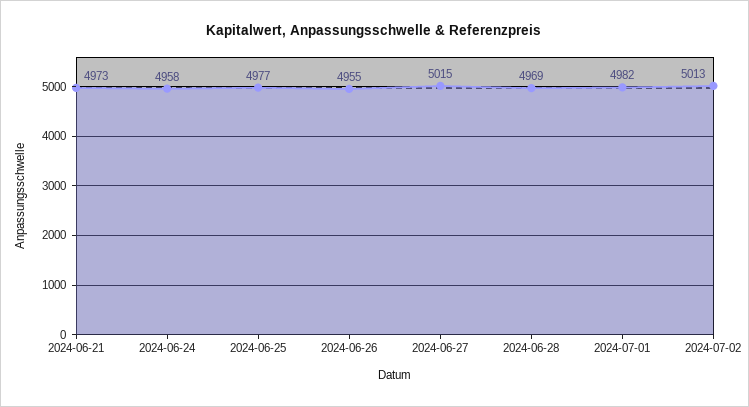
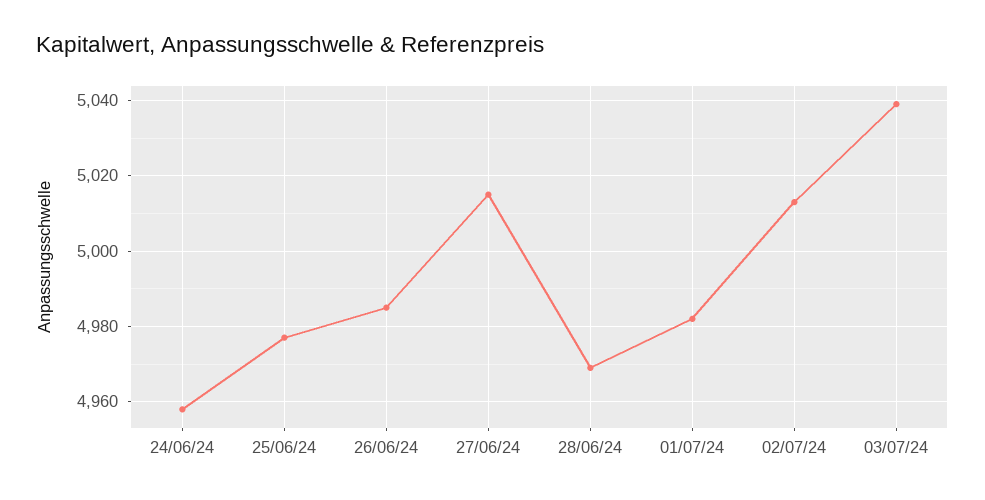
2024-06-21: 4973 -> none
2024-06-26: 4955 -> 4985
03/07/24: none -> 5040

